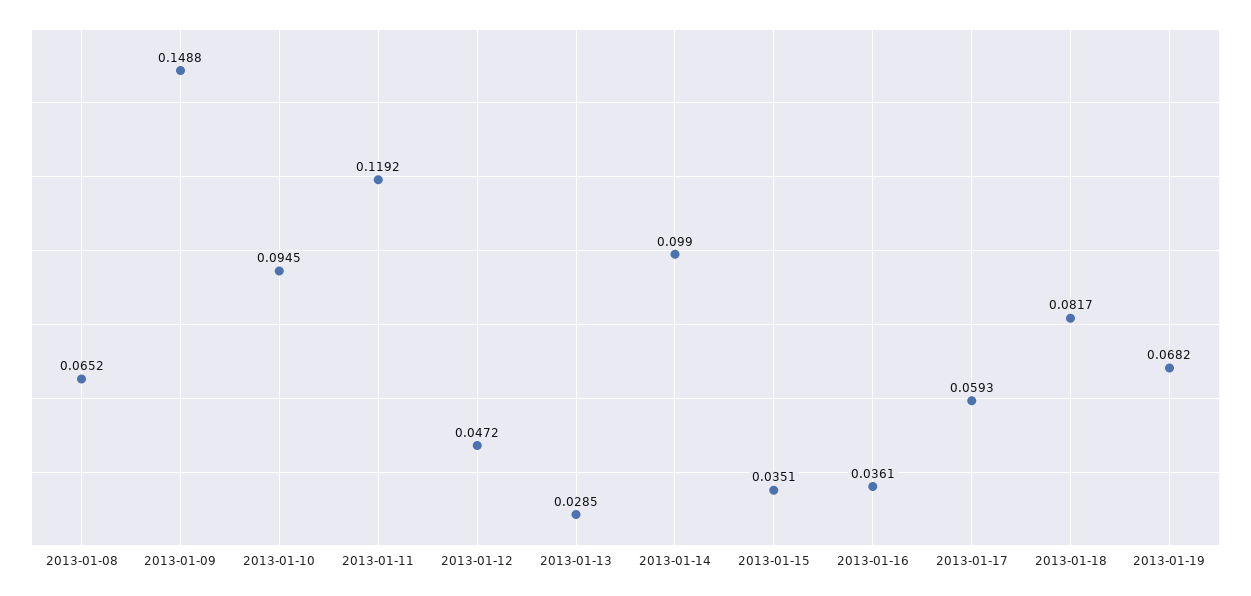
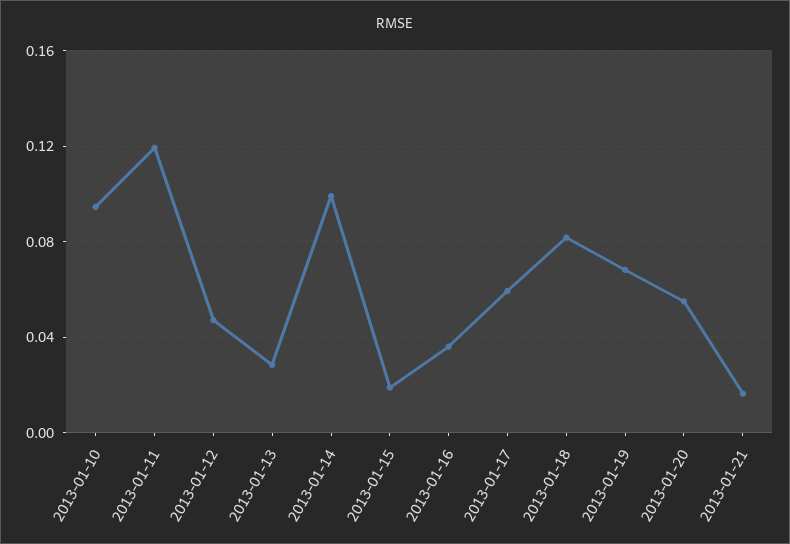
2013-01-08: 0.0652 -> none
2013-01-09: 0.1488 -> none
2013-01-15: 0.0351 -> 0.02
2013-01-20: none -> 0.055
2013-01-21: none -> 0.015

